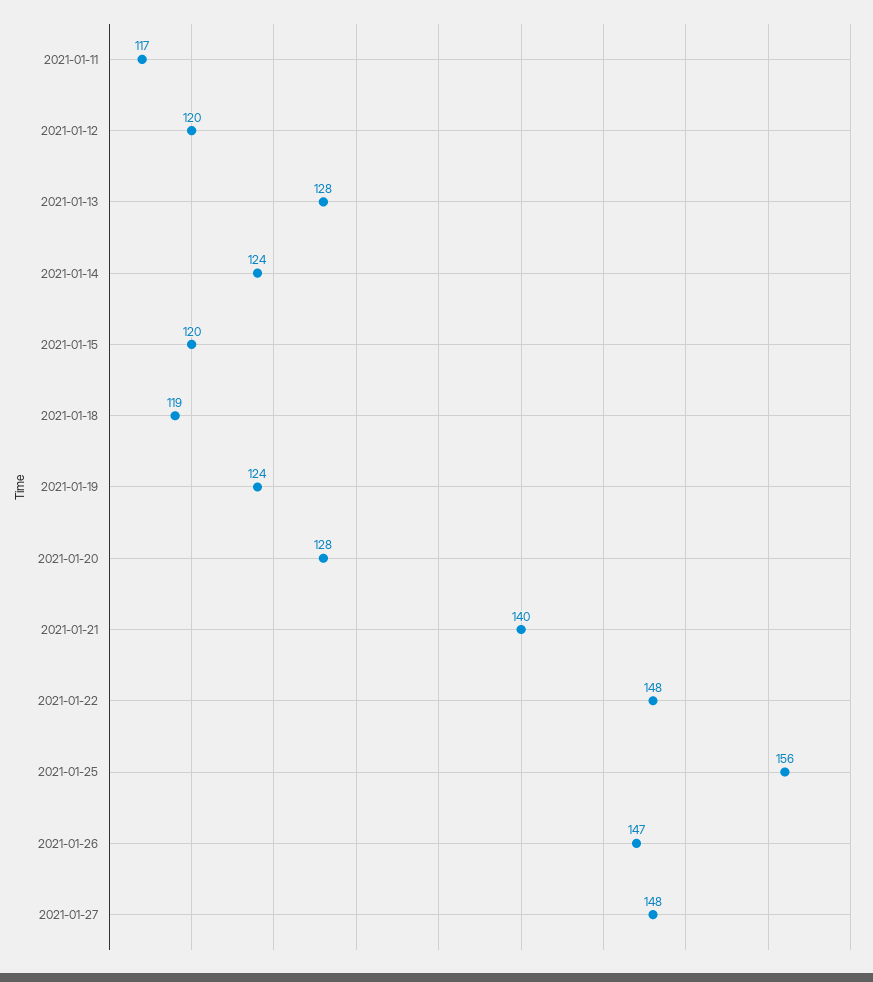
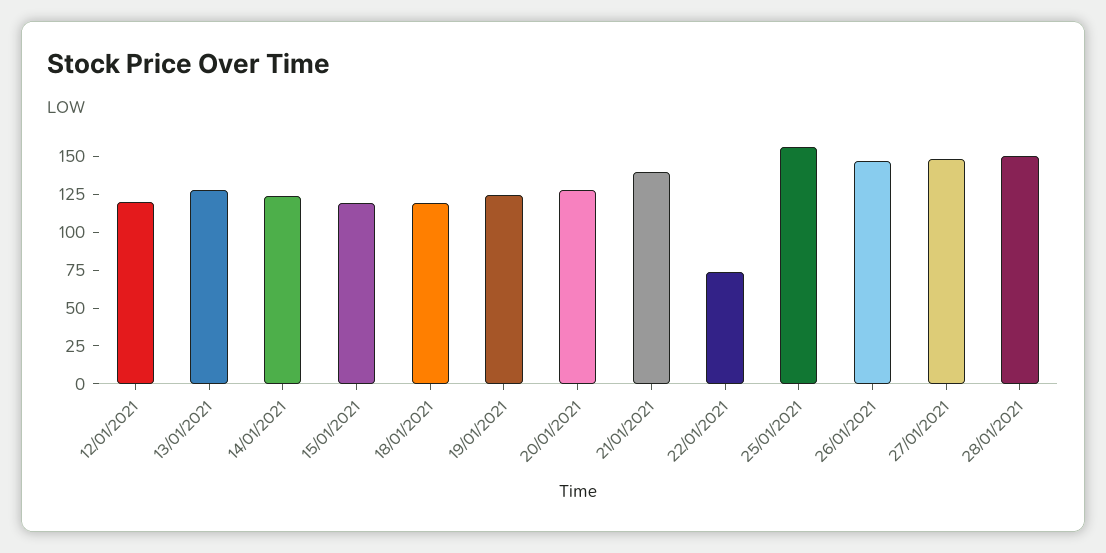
2021-01-11: 117 -> none
2021-01-22: 148 -> 75
28/01/2021: none -> 150

